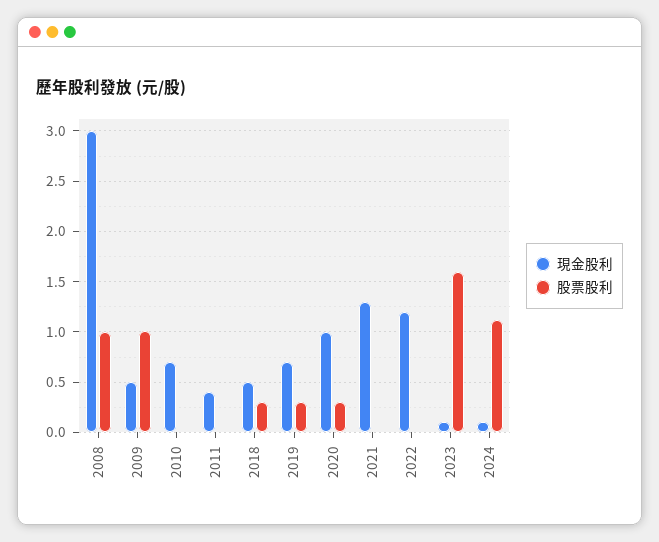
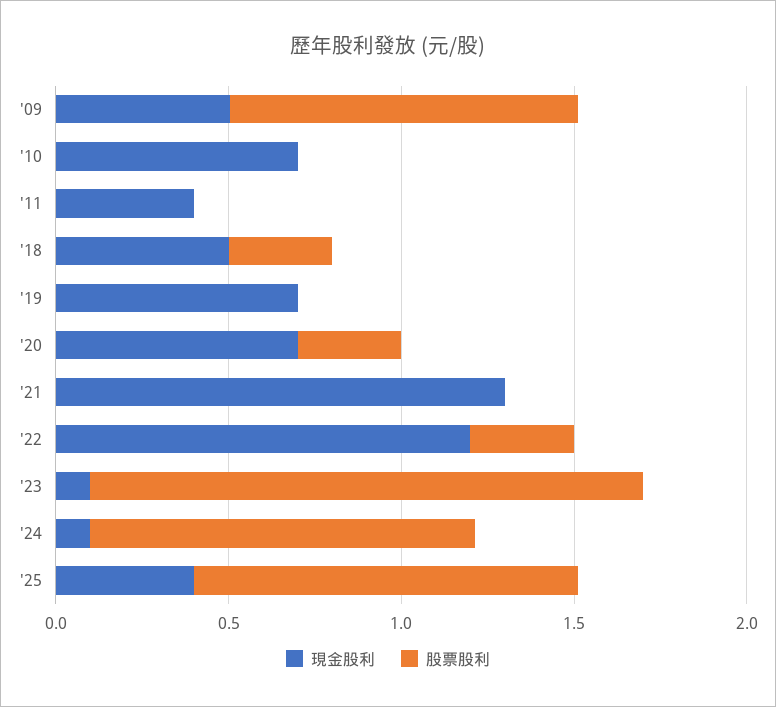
現金股利, 2008: 3 -> none
股票股利, 2008: 1 -> none
股票股利, 2019: 0.3 -> 0
現金股利, 2020: 1 -> 0.7
股票股利, 2022: 0 -> 0.3
現金股利, '25: none -> 0.4
股票股利, '25: none -> 1.1

